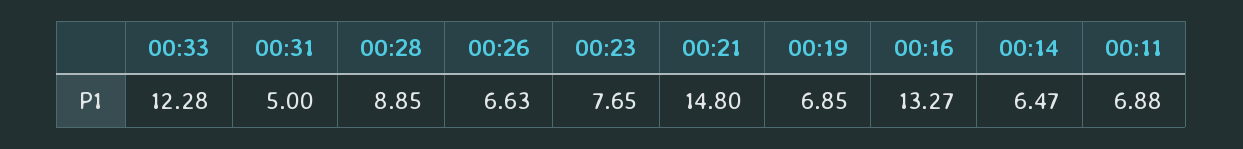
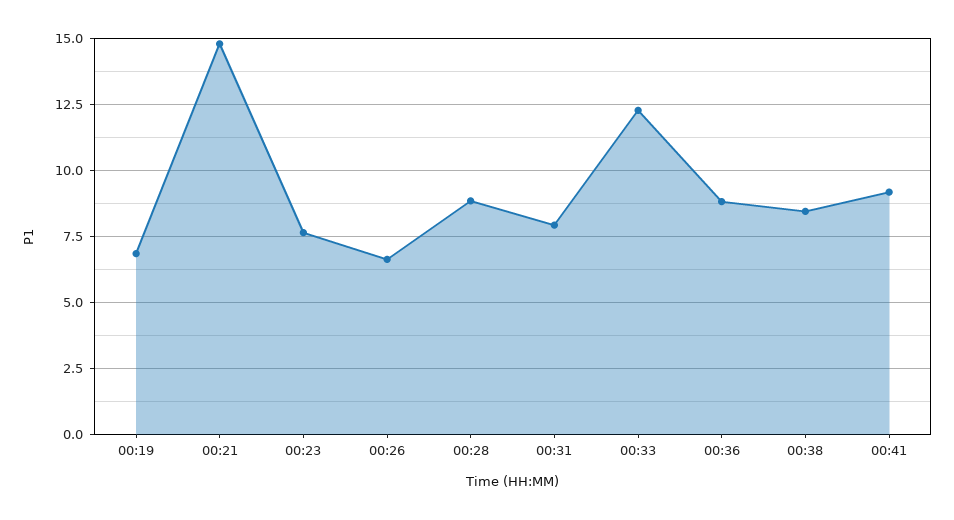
00:31: 5 -> 8
00:16: 13.27 -> none
00:14: 6.47 -> none
00:11: 6.88 -> none
00:36: none -> 8.75
00:38: none -> 8.5
00:41: none -> 9.25

